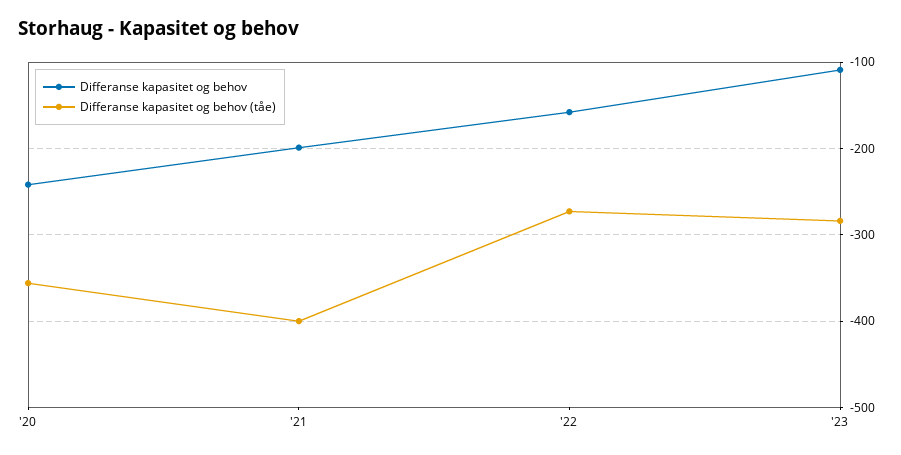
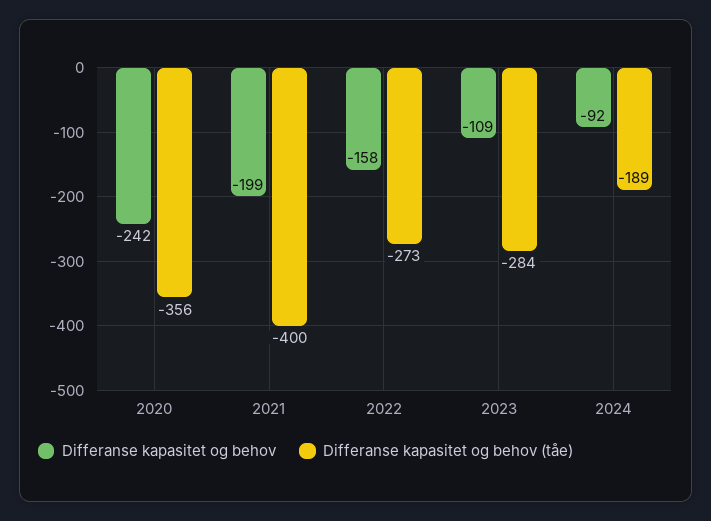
Differanse kapasitet og behov, 2024: none -> -92
Differanse kapasitet og behov (tåe), 2024: none -> -189

